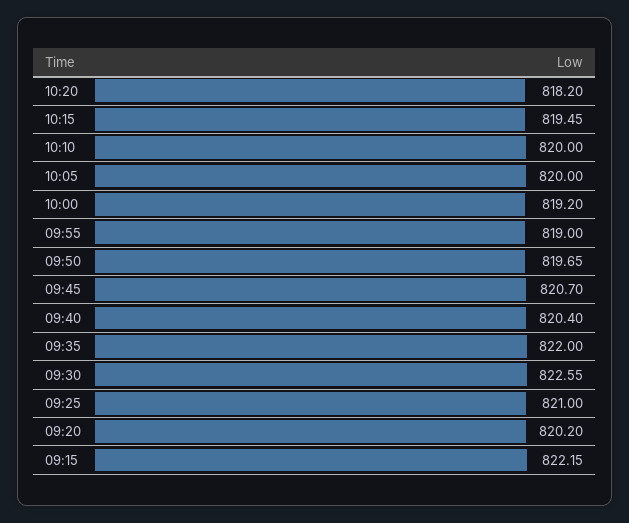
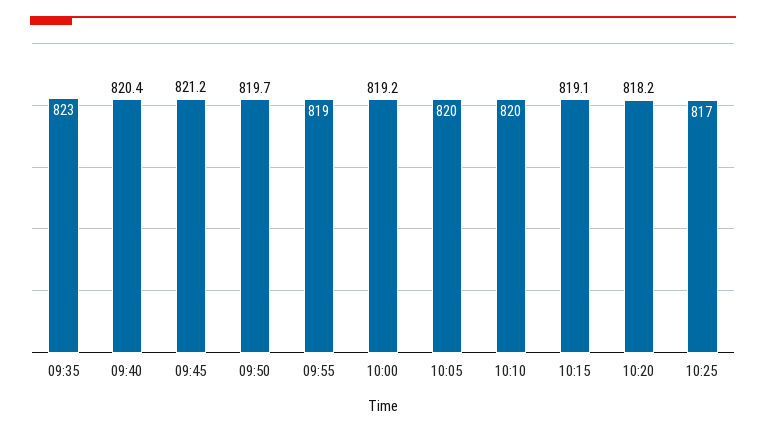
10:15: 819.45 -> 819.1
09:45: 820.7 -> 821.2
09:35: 822 -> 823
09:30: 822.55 -> none
09:25: 821 -> none
09:20: 820.2 -> none
09:15: 822.15 -> none
10:25: none -> 817

